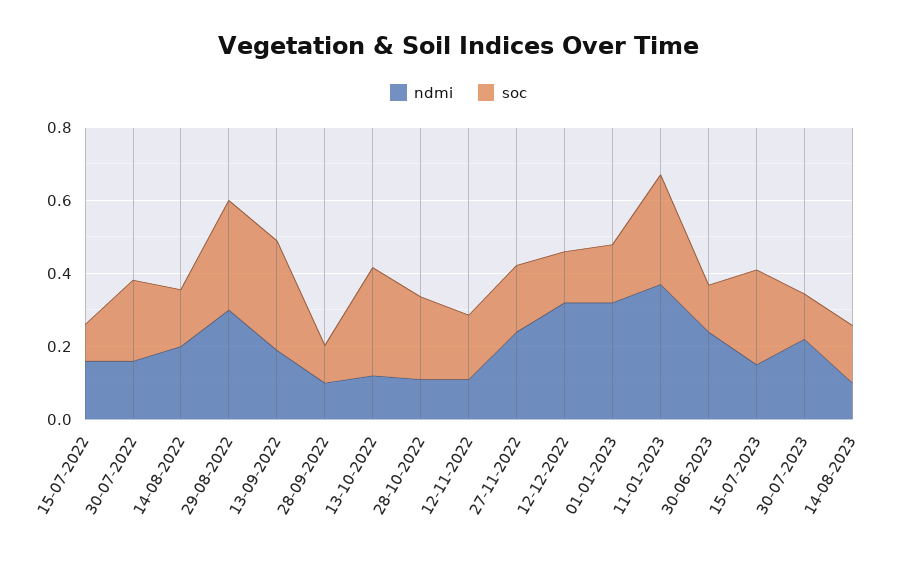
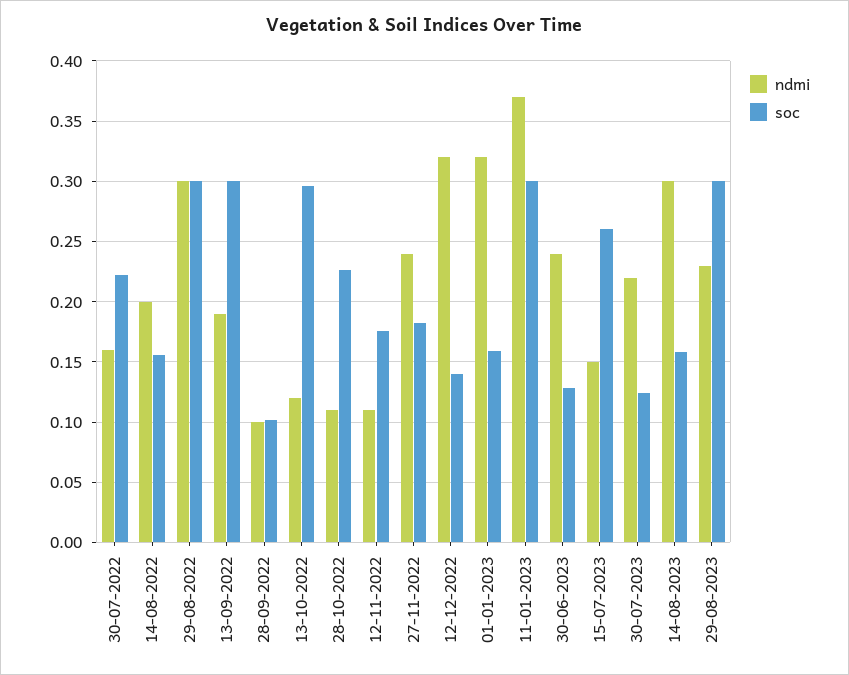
ndmi, 15-07-2022: 0.15 -> none
soc, 15-07-2022: 0.1 -> none
ndmi, 14-08-2023: 0.1 -> 0.3
ndmi, 29-08-2023: none -> 0.23
soc, 29-08-2023: none -> 0.3

